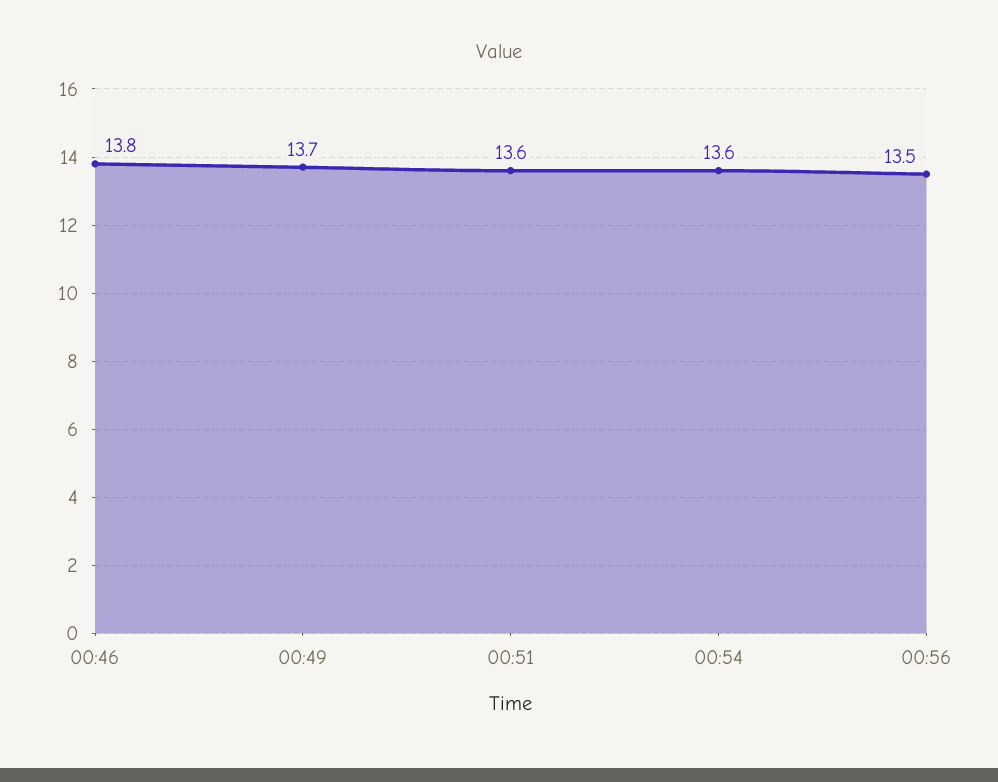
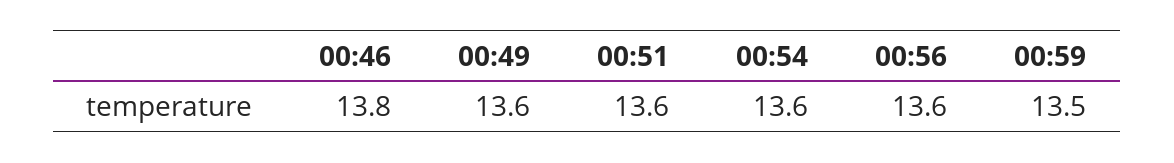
00:49: 13.7 -> 13.6
00:56: 13.5 -> 13.6
00:59: none -> 13.5

